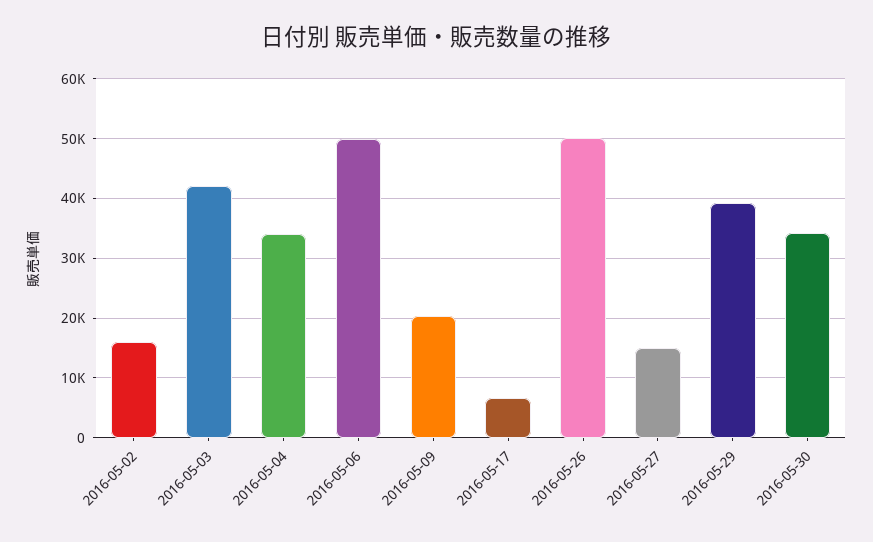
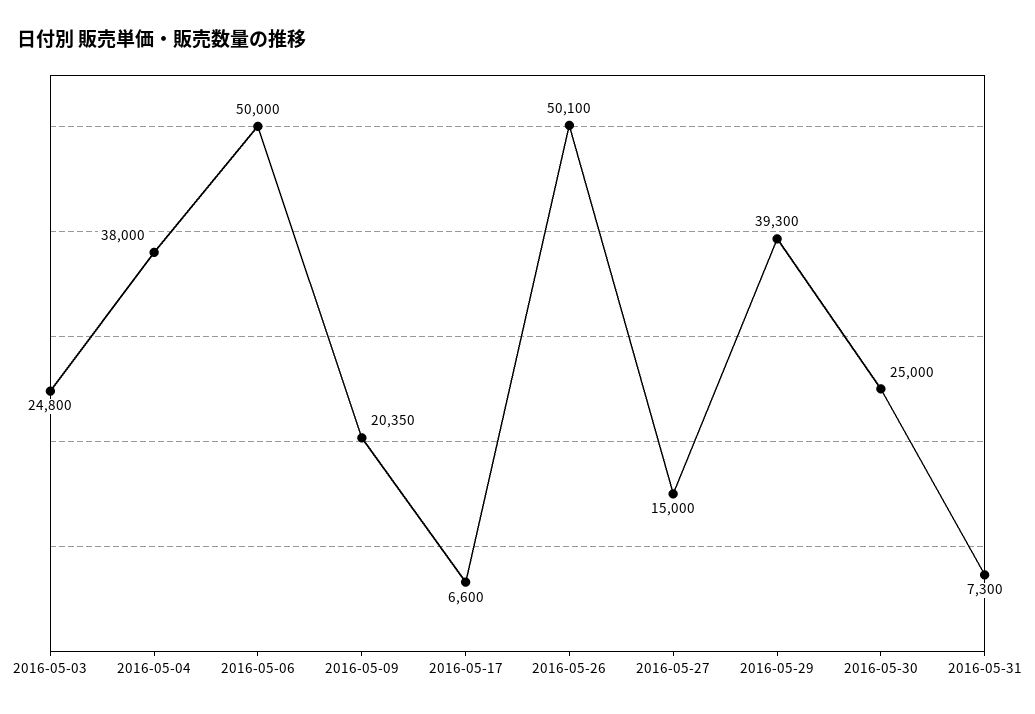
2016-05-02: 16000 -> none
2016-05-03: 42000 -> 24800
2016-05-04: 34000 -> 38000
2016-05-30: 34000 -> 25000
2016-05-31: none -> 7300

